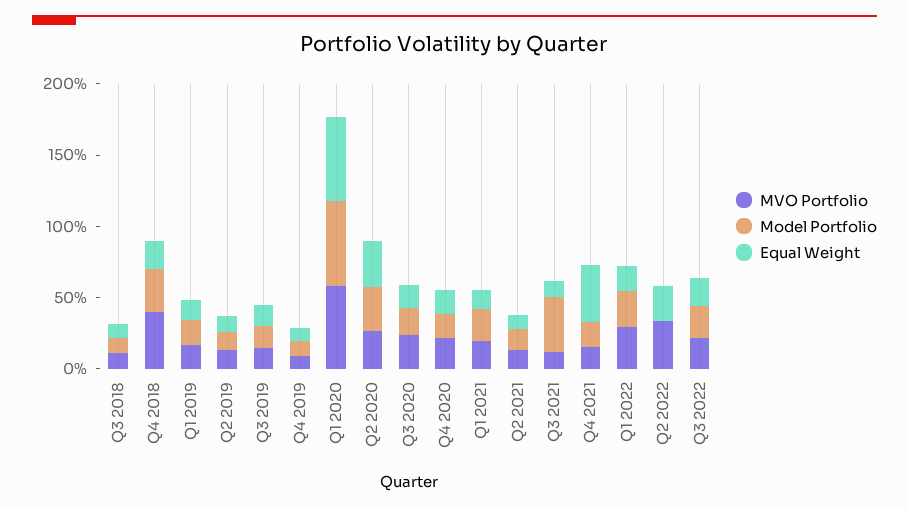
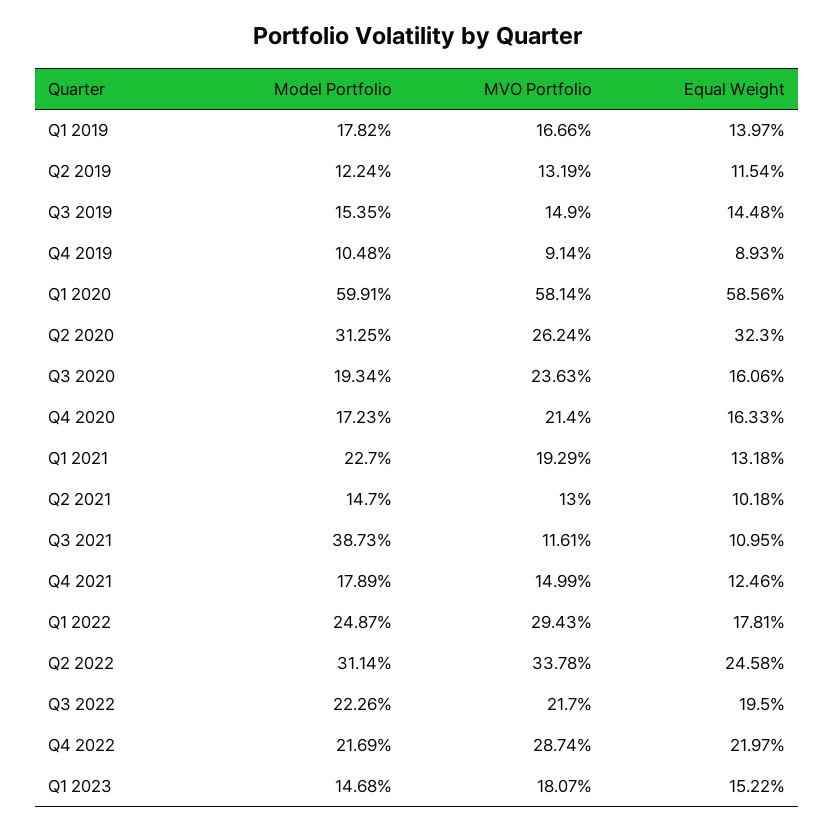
MVO Portfolio, Q3 2018: 10 -> none
Model Portfolio, Q3 2018: 10 -> none
Equal Weight, Q3 2018: 10 -> none
MVO Portfolio, Q4 2018: 40 -> none
Model Portfolio, Q4 2018: 30 -> none
Equal Weight, Q4 2018: 20 -> none
Equal Weight, Q4 2021: 40 -> 12.46
Model Portfolio, Q2 2022: 0 -> 31.14
Model Portfolio, Q4 2022: none -> 21.69
MVO Portfolio, Q4 2022: none -> 28.74
Equal Weight, Q4 2022: none -> 21.97
Model Portfolio, Q1 2023: none -> 14.68
MVO Portfolio, Q1 2023: none -> 18.07
Equal Weight, Q1 2023: none -> 15.22

